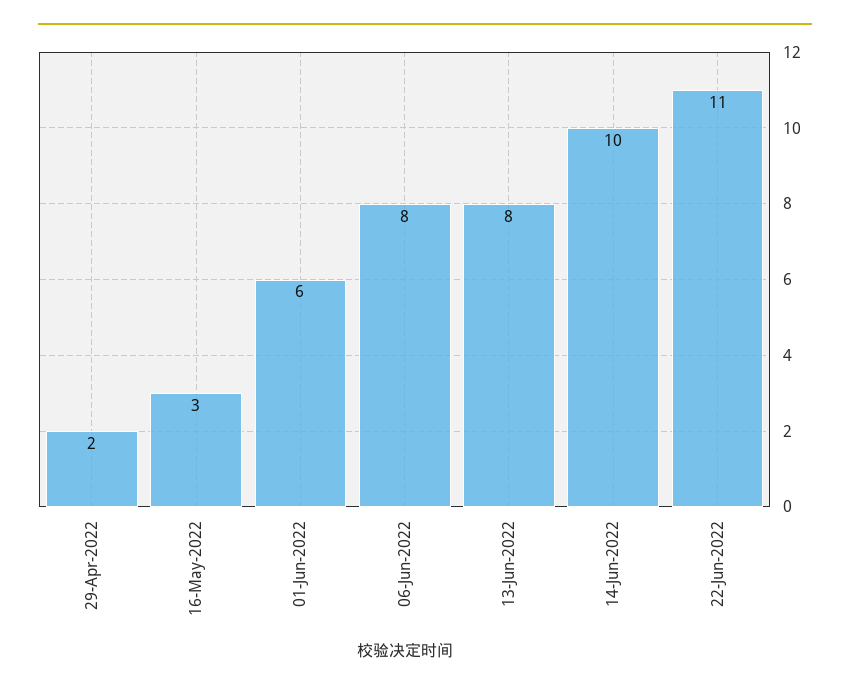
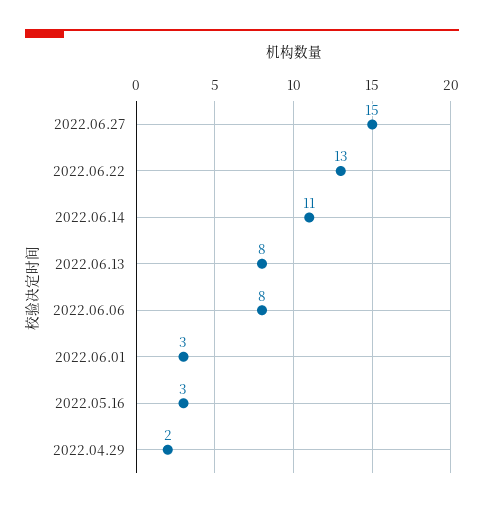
01-Jun-2022: 6 -> 3
14-Jun-2022: 10 -> 11
22-Jun-2022: 11 -> 13
2022.06.27: none -> 15

